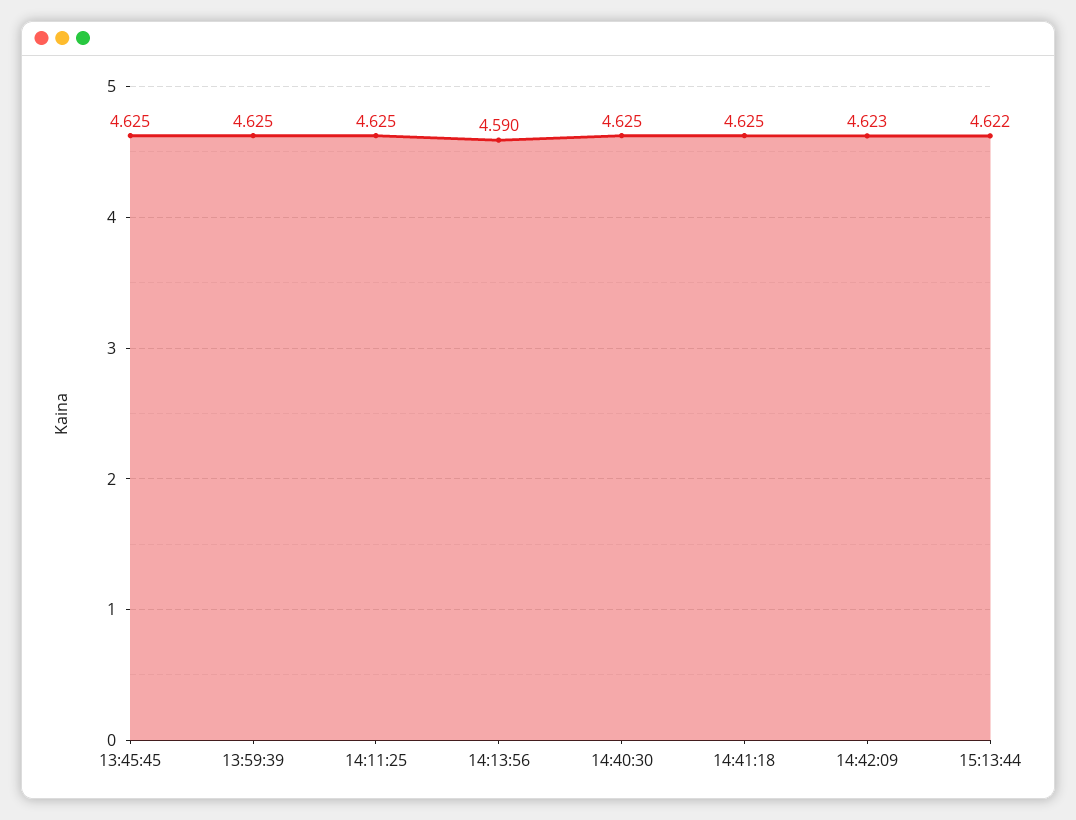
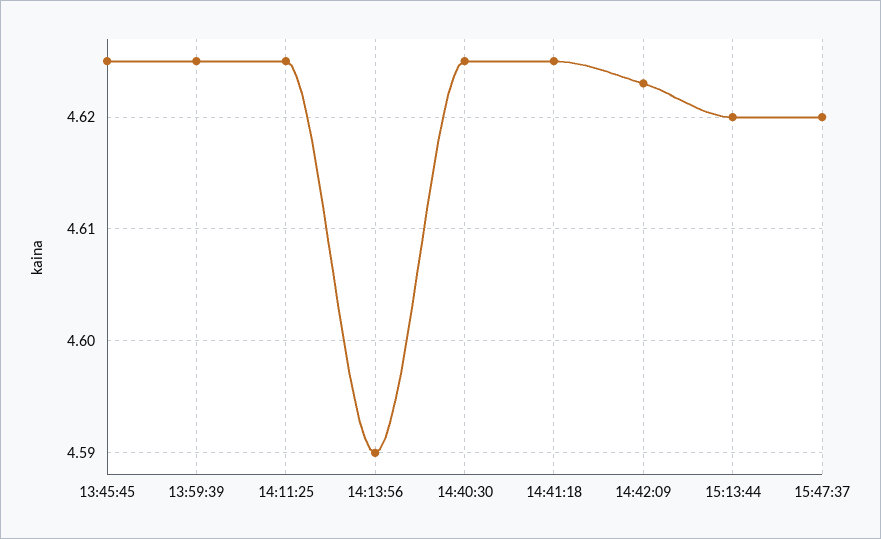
15:13:44: 4.622 -> 4.62
15:47:37: none -> 4.62

